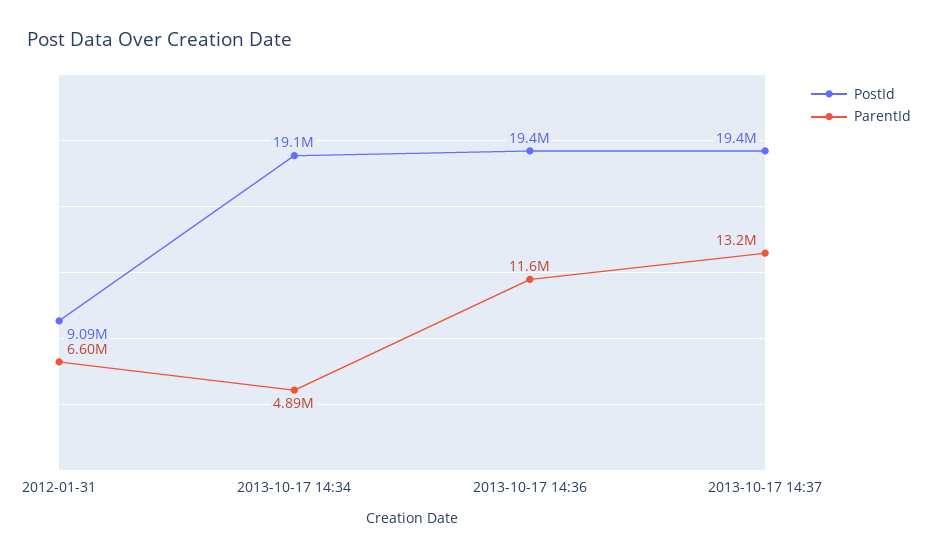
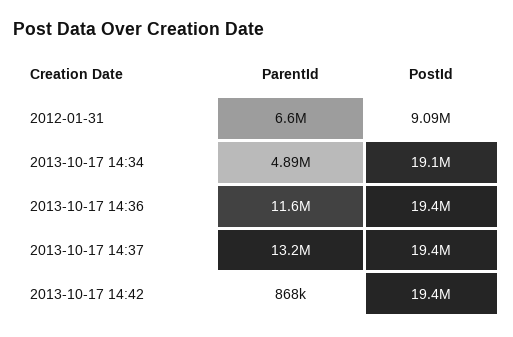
ParentId, 2013-10-17 14:42: none -> 868000
PostId, 2013-10-17 14:42: none -> 19400000

